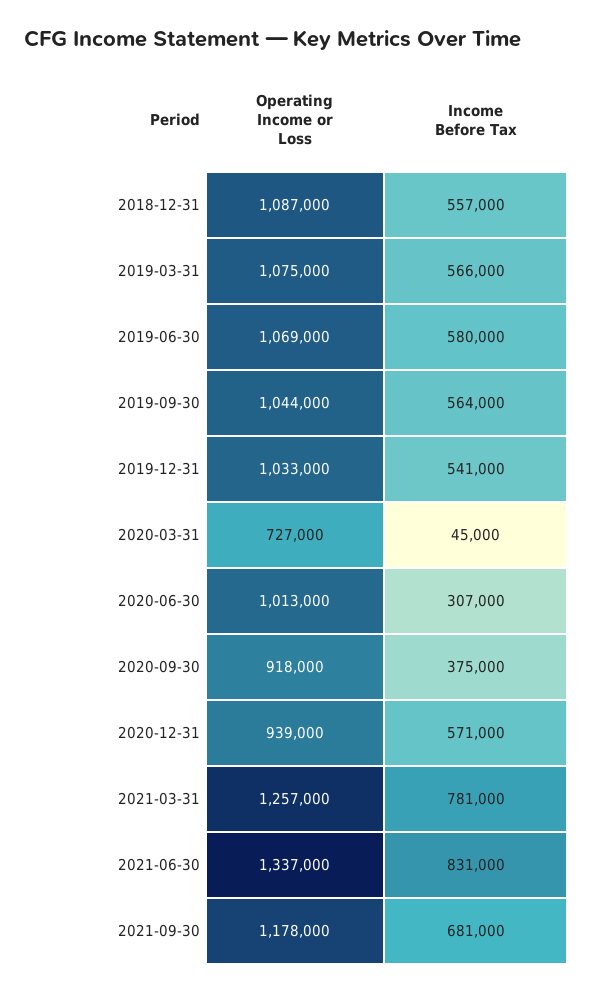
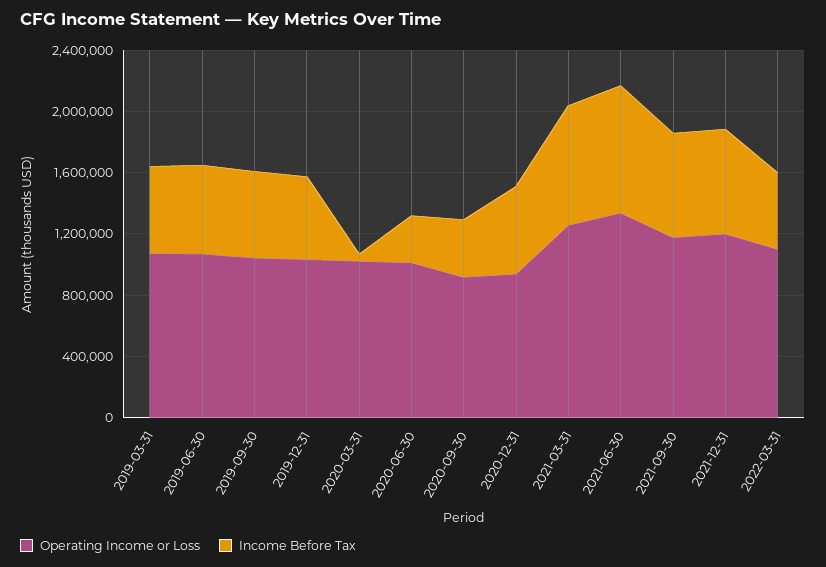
Operating Income or Loss, 2018-12-31: 1087000 -> none
Income Before Tax, 2018-12-31: 557000 -> none
Operating Income or Loss, 2020-03-31: 727000 -> 1000000
Operating Income or Loss, 2021-12-31: none -> 1200000
Income Before Tax, 2021-12-31: none -> 700000
Operating Income or Loss, 2022-03-31: none -> 1100000
Income Before Tax, 2022-03-31: none -> 500000

